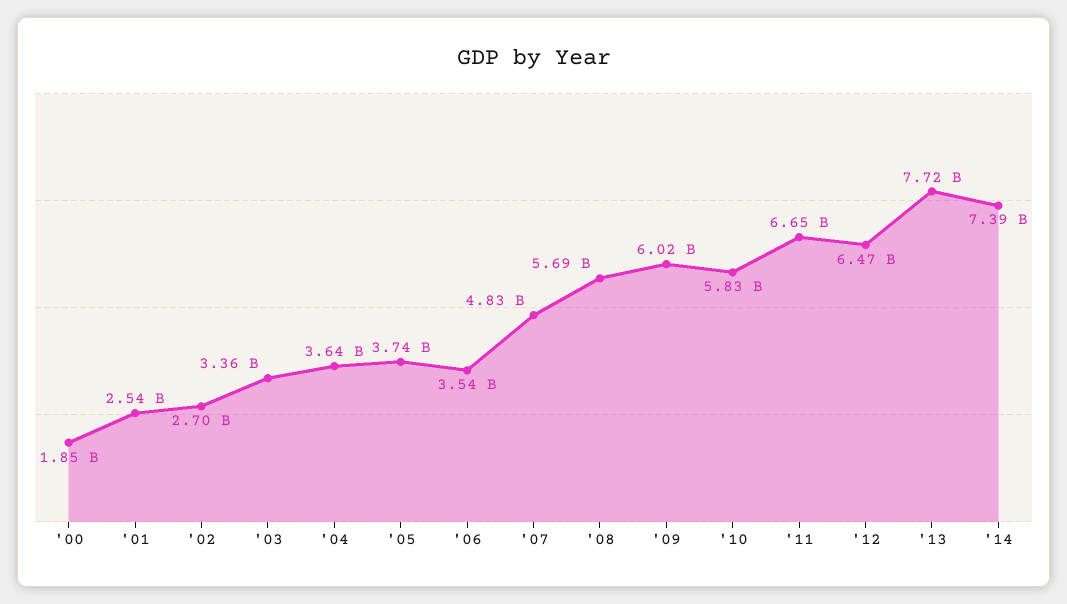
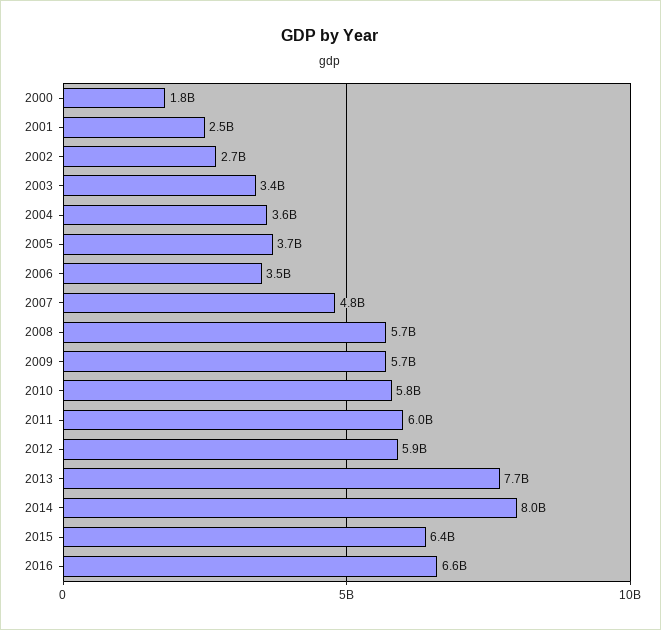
'09: 6020000000 -> 5700000000
'11: 6650000000 -> 6000000000
'12: 6470000000 -> 5900000000
'14: 7390000000 -> 8000000000
2015: none -> 6400000000
2016: none -> 6600000000

